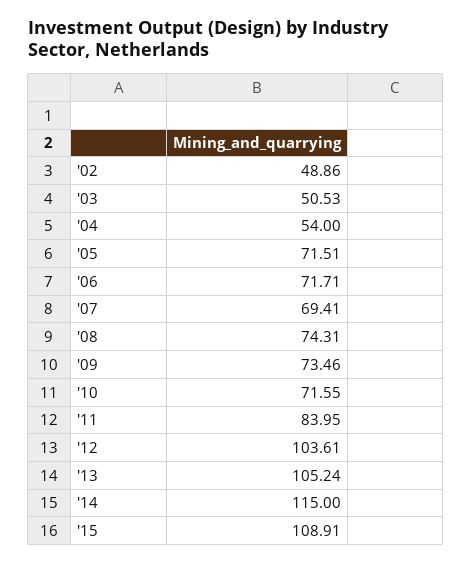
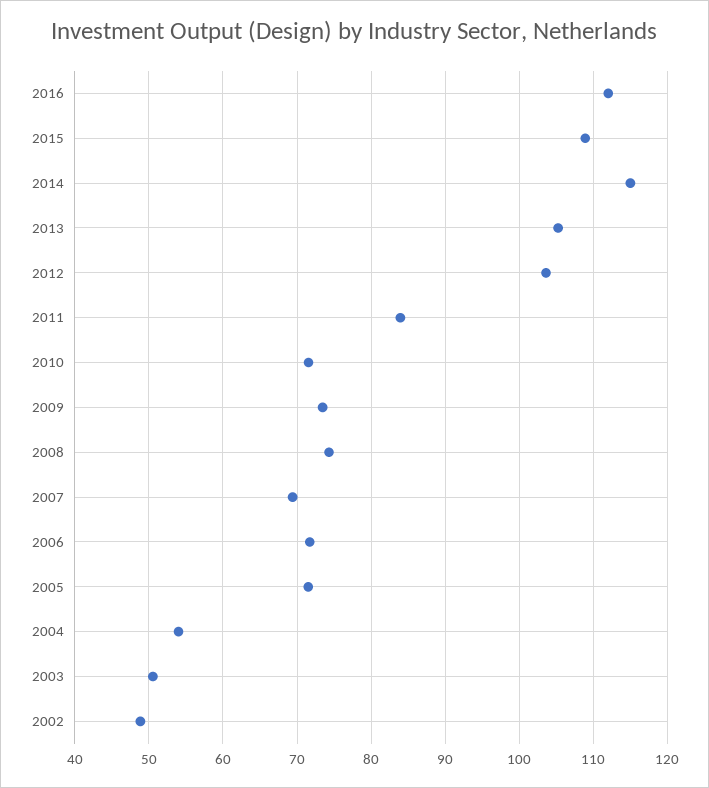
2016: none -> 112

